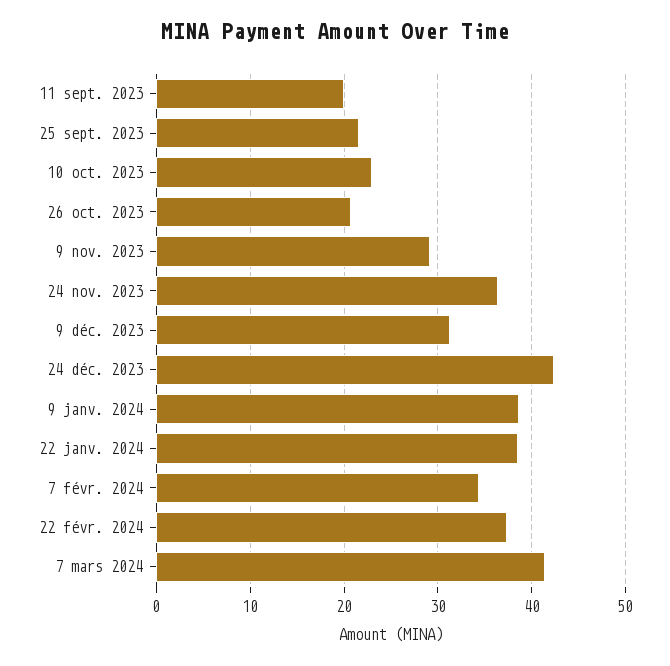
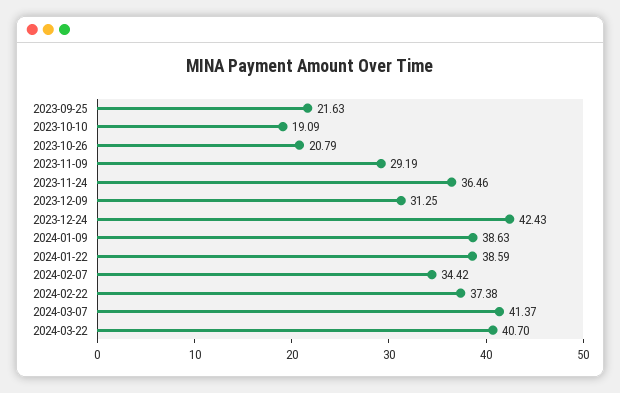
11 sept. 2023: 20 -> none
10 oct. 2023: 23 -> 19.09
2024-03-22: none -> 40.7

